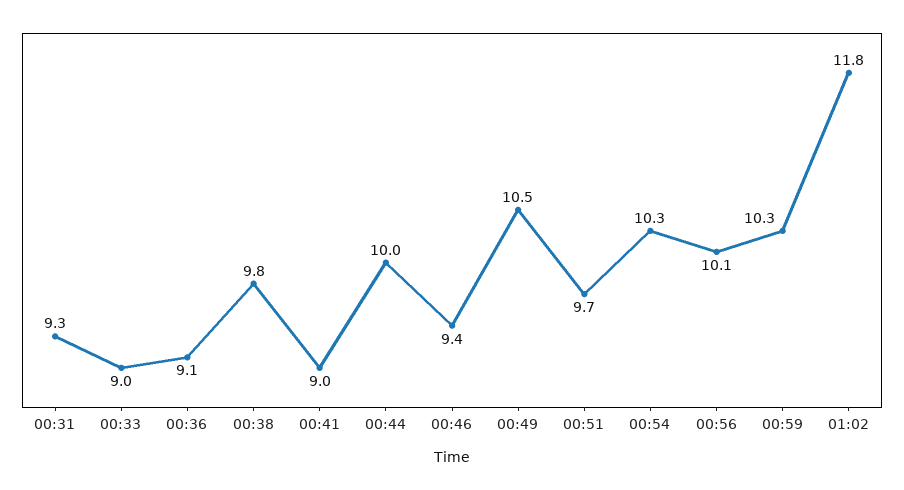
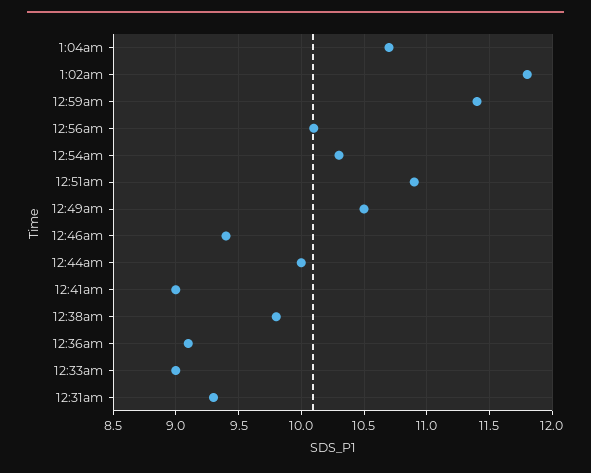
00:51: 9.7 -> 10.9
00:59: 10.3 -> 11.4
1:04am: none -> 10.7

